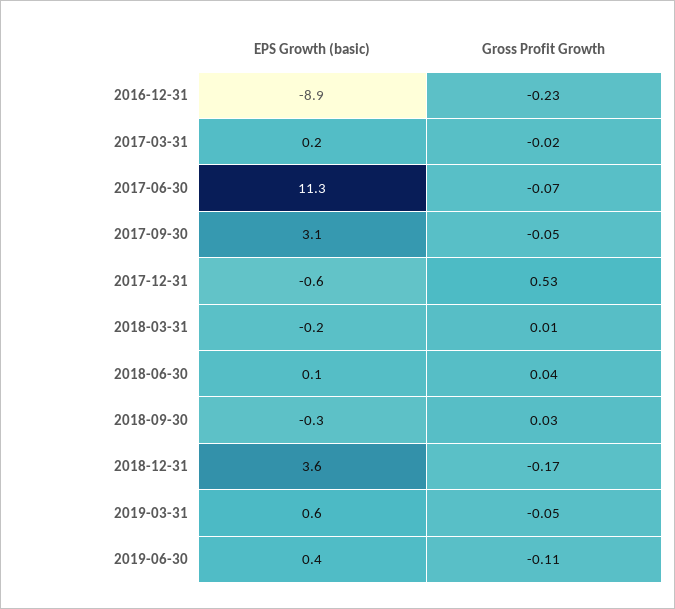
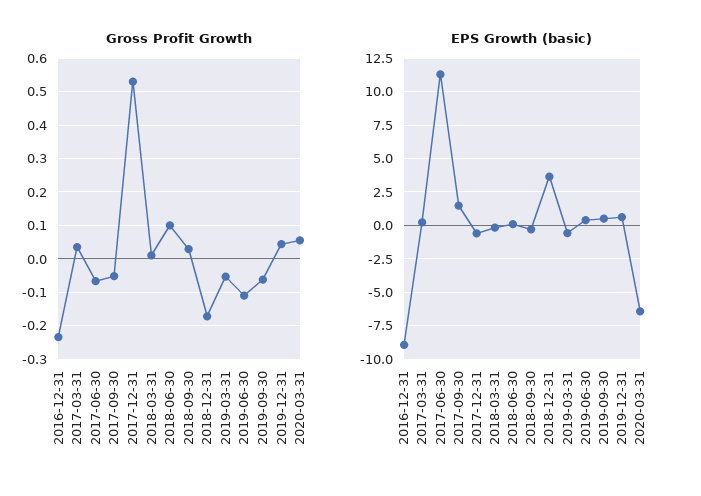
Gross Profit Growth, 2017-03-31: -0.02 -> 0.04
EPS Growth (basic), 2017-09-30: 3.1 -> 1.5
Gross Profit Growth, 2018-06-30: 0.04 -> 0.1
EPS Growth (basic), 2019-03-31: 0.6 -> -0.5
Gross Profit Growth, 2019-09-30: none -> -0.06
Gross Profit Growth, 2019-12-31: none -> 0.04
Gross Profit Growth, 2020-03-31: none -> 0.06
EPS Growth (basic), 2019-09-30: none -> 0.5
EPS Growth (basic), 2019-12-31: none -> 0.5
EPS Growth (basic), 2020-03-31: none -> -6.5

